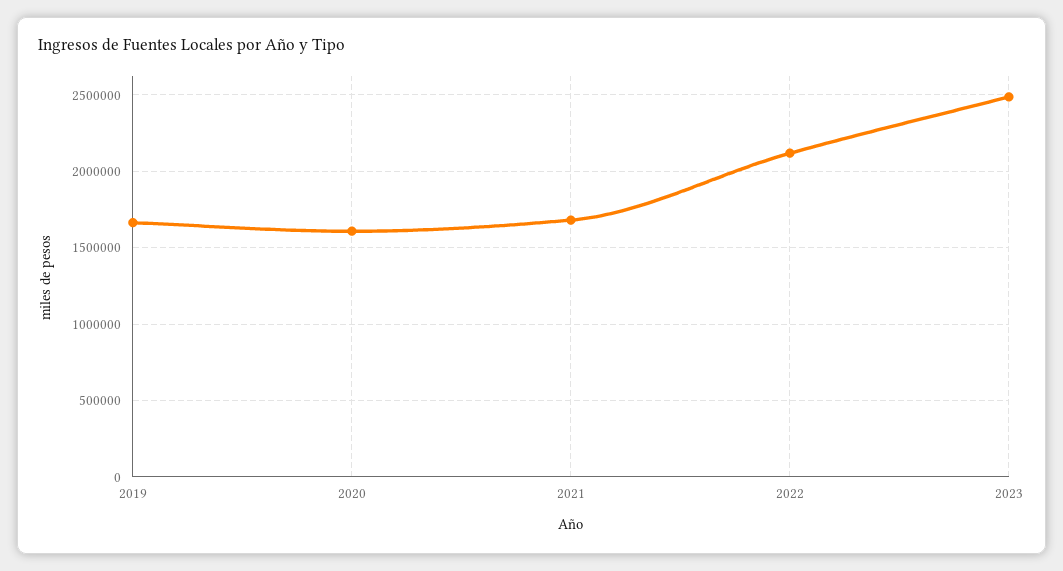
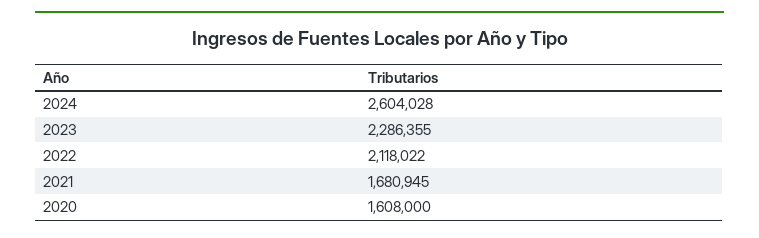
2019: 1650000 -> none
2023: 2500000 -> 2286355
2024: none -> 2604028

